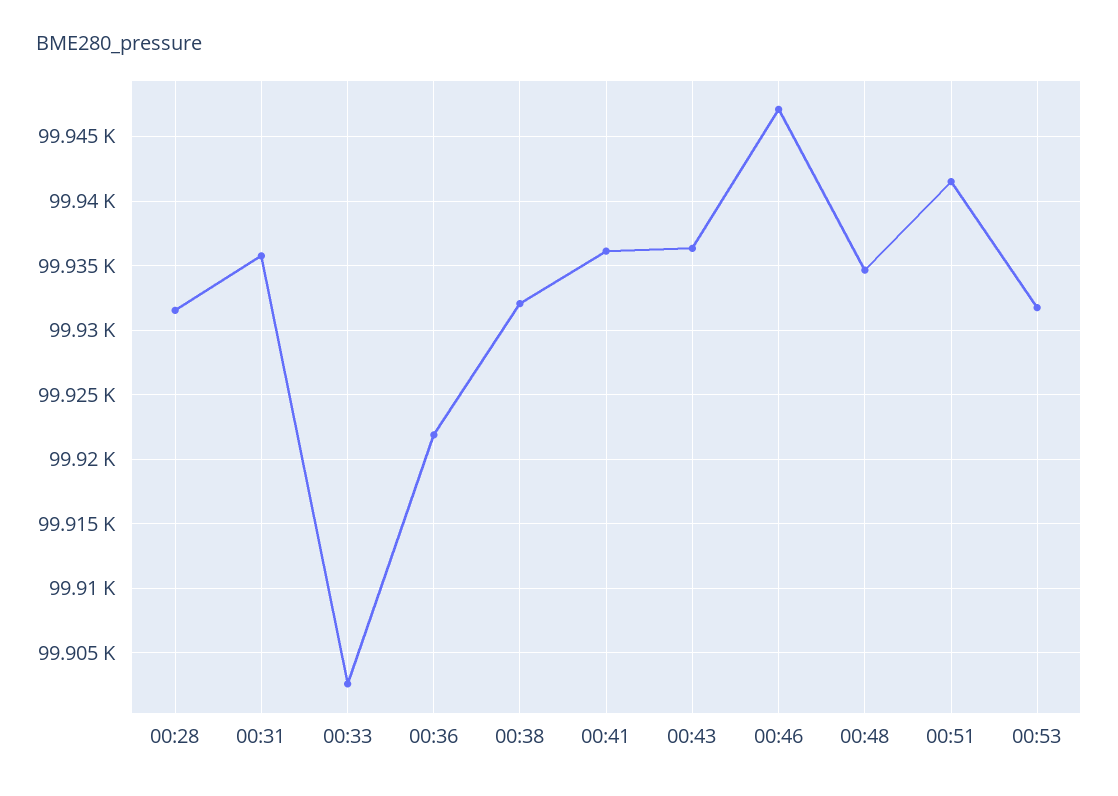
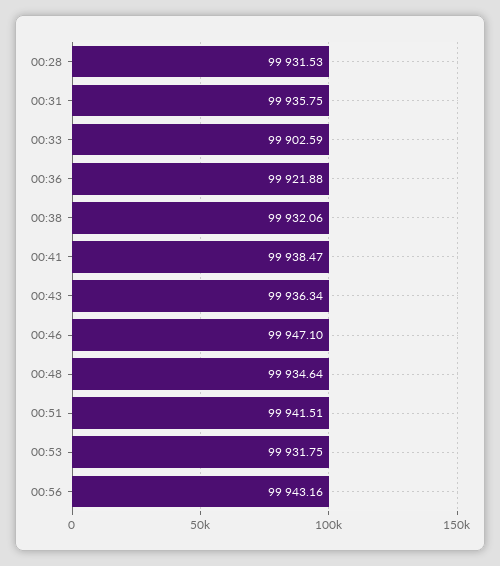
00:41: 99936 -> 99938.47
00:56: none -> 99943.16

